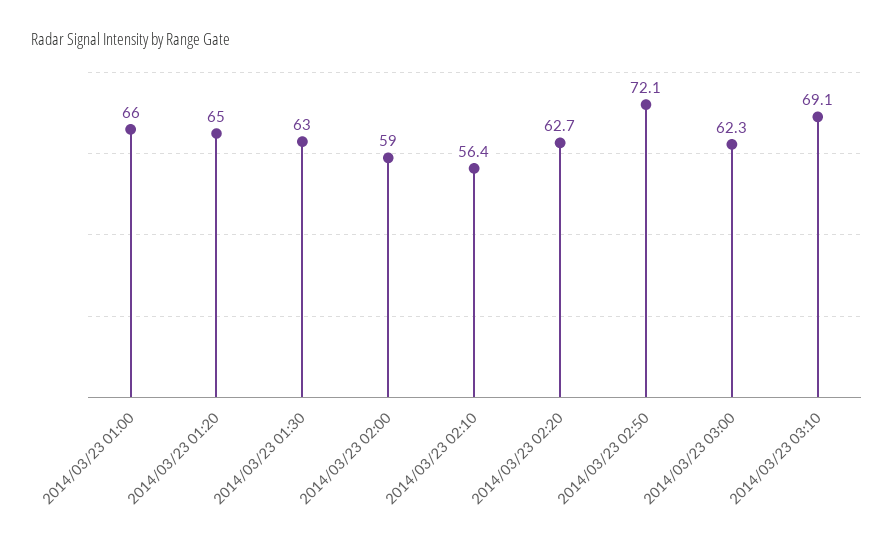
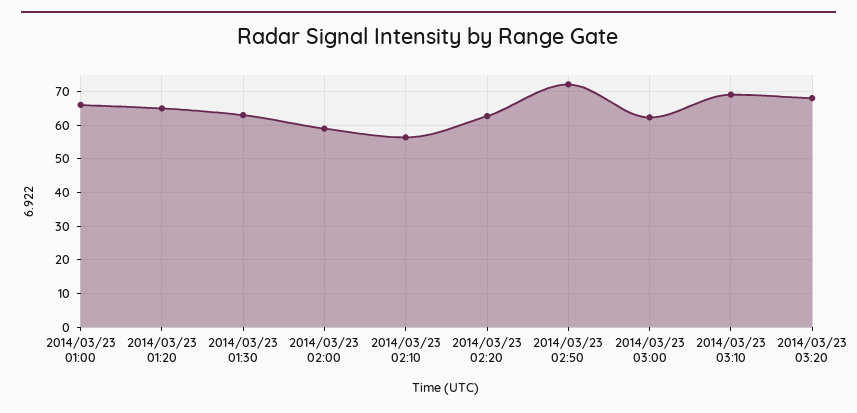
2014/03/23 03:20: none -> 68

